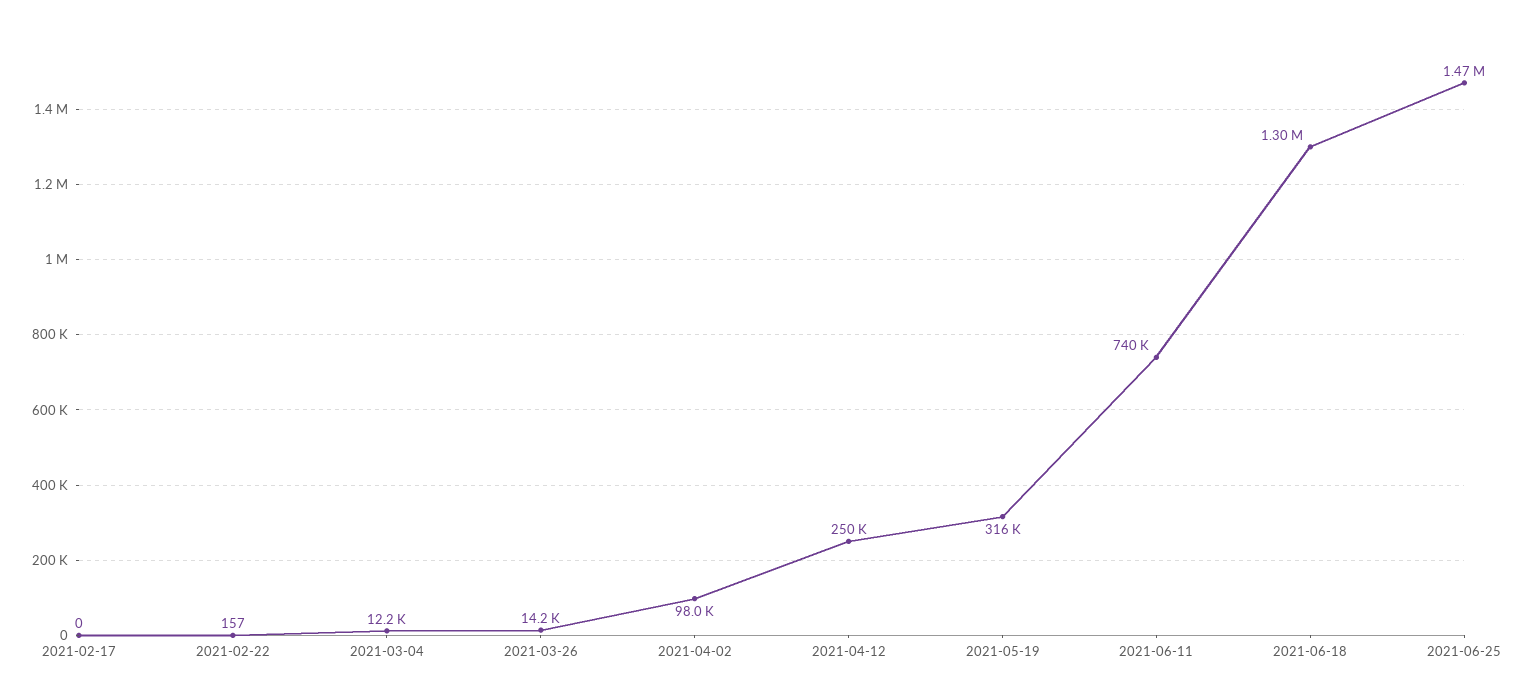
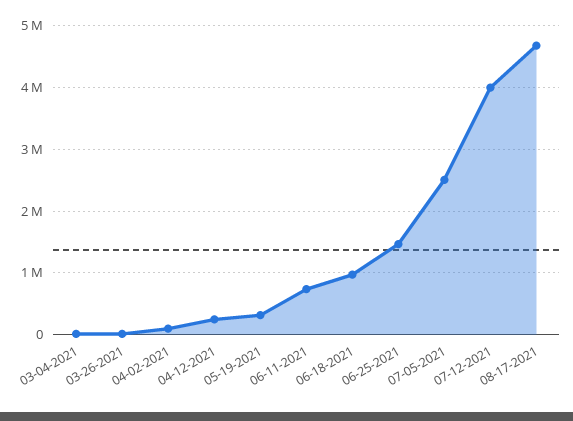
2021-02-17: 0 -> none
2021-02-22: 157 -> none
2021-06-18: 1300000 -> 1000000
07-05-2021: none -> 2500000
07-12-2021: none -> 4000000
08-17-2021: none -> 4700000

